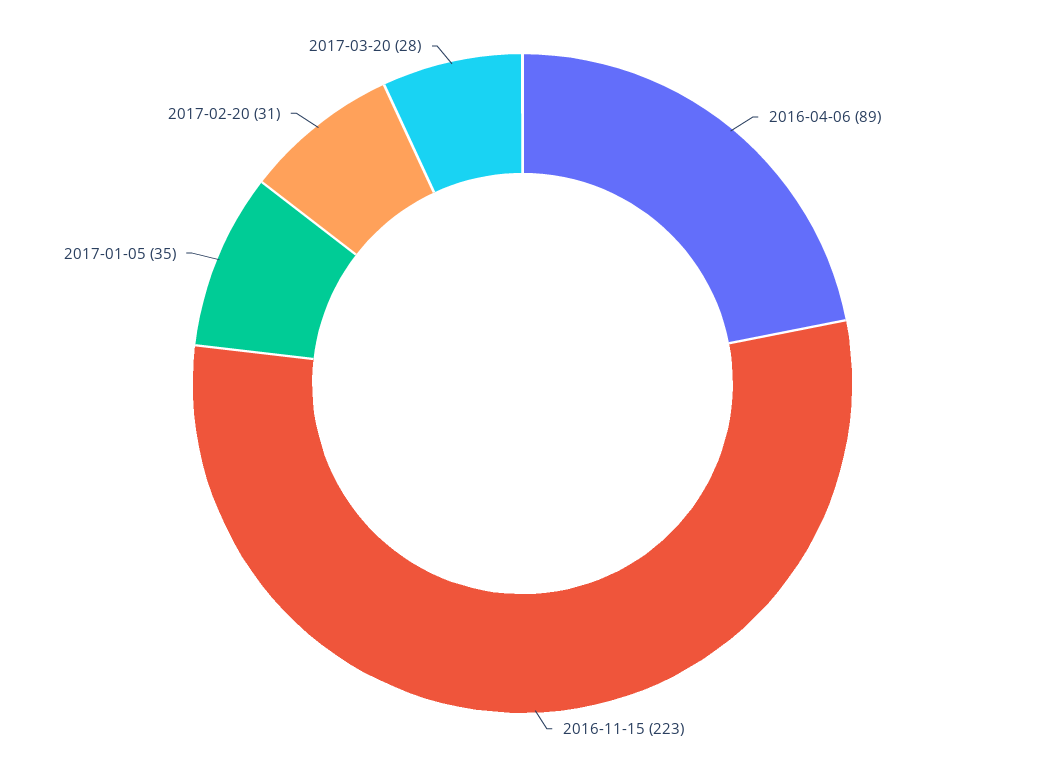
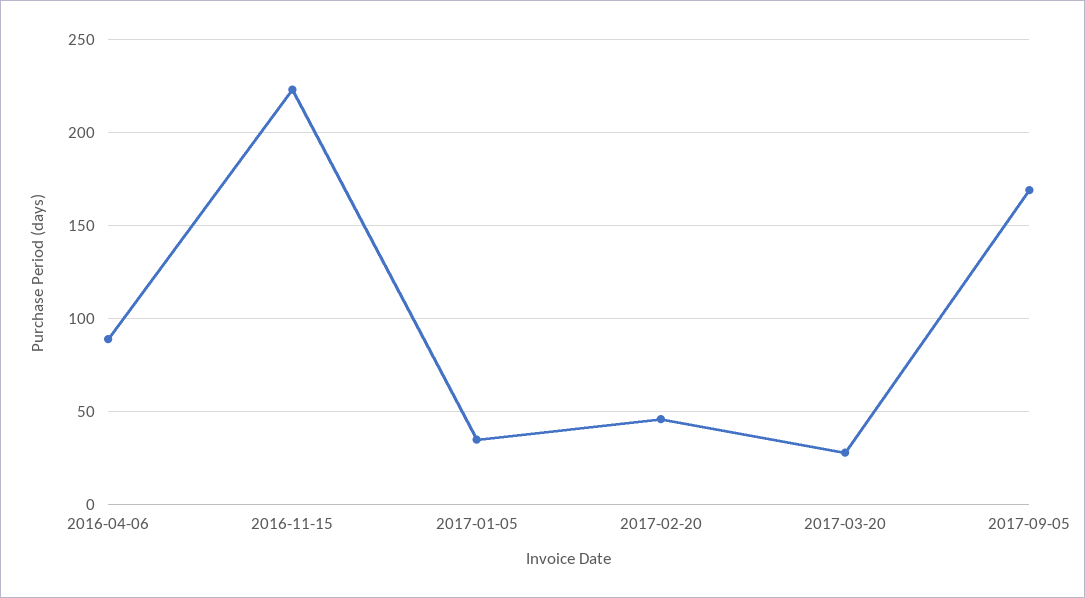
2017-02-20: 31 -> 45
2017-09-05: none -> 170

